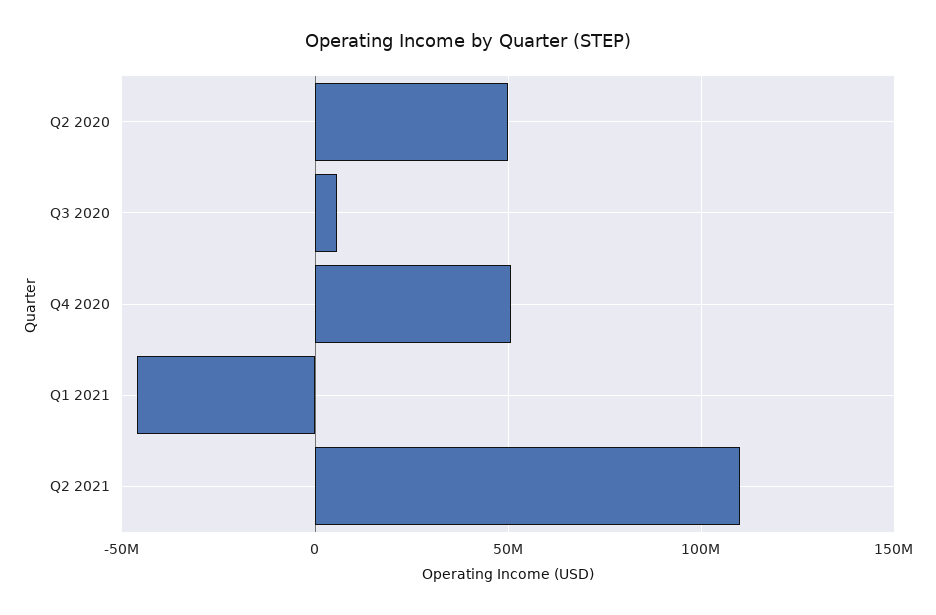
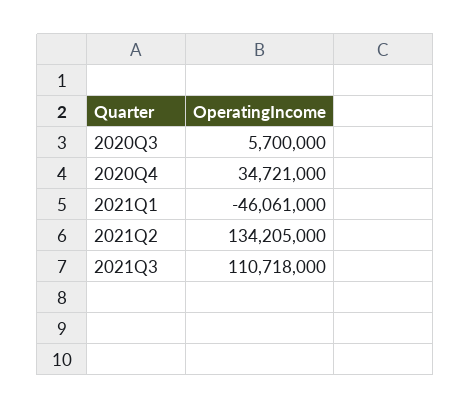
Q2 2020: 50000000 -> none
Q4 2020: 50000000 -> 34721000
Q2 2021: 110000000 -> 134205000
2021Q3: none -> 110718000

